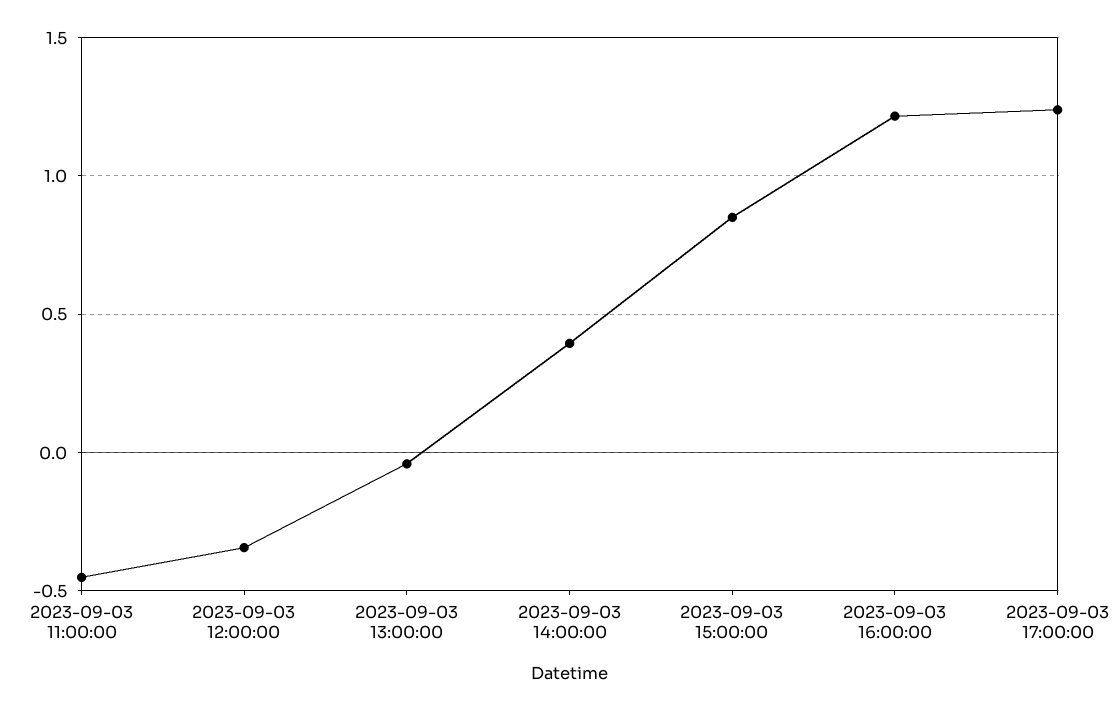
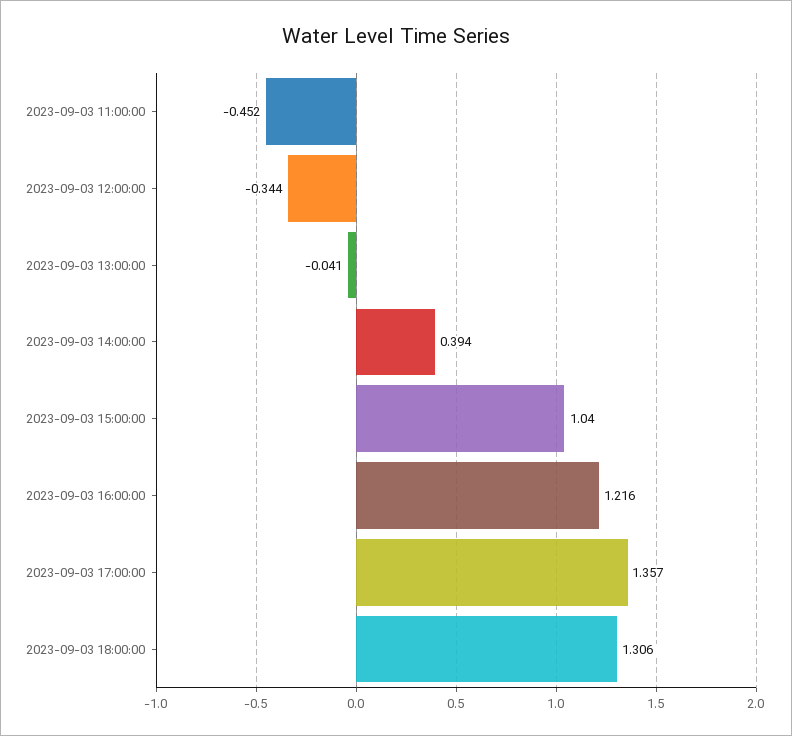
2023-09-03 15:00:00: 0.85 -> 1.04
2023-09-03 17:00:00: 1.25 -> 1.357
2023-09-03 18:00:00: none -> 1.306

